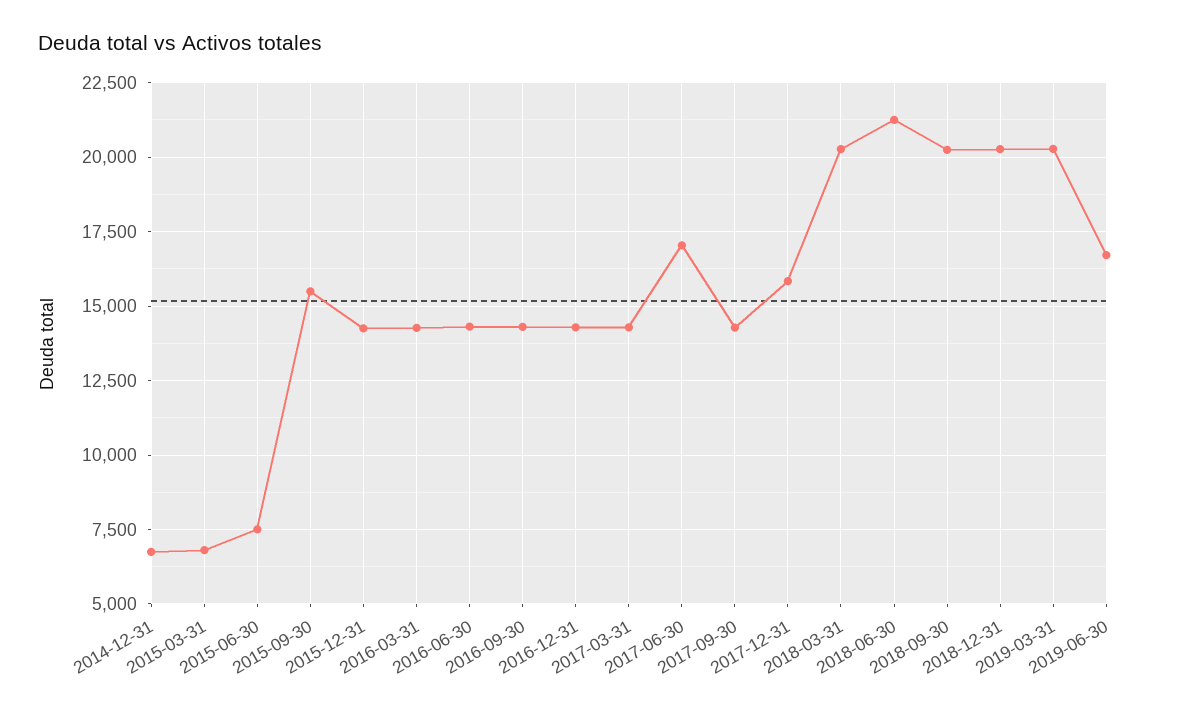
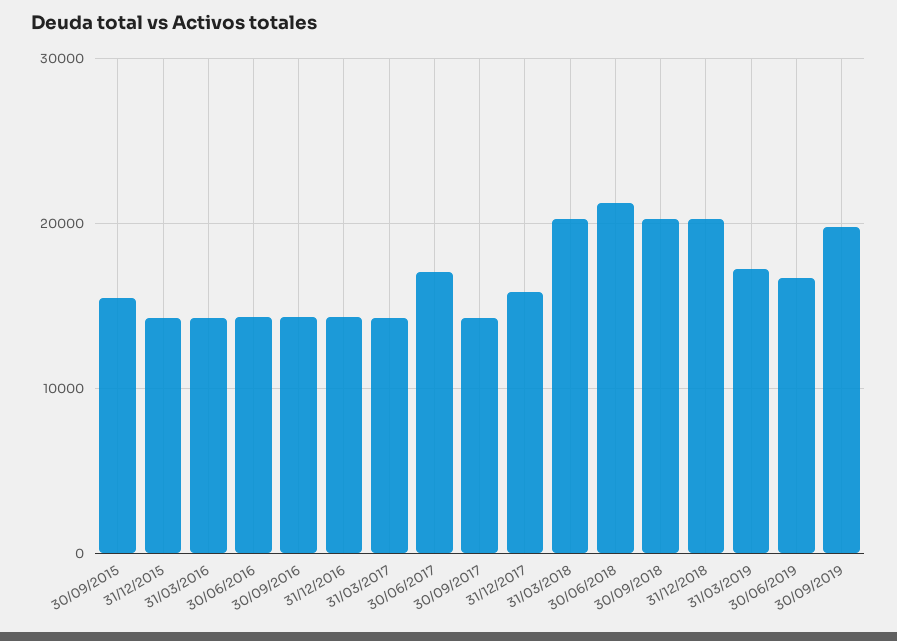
2014-12-31: 6750 -> none
2015-03-31: 6750 -> none
2015-06-30: 7500 -> none
2019-03-31: 20250 -> 17000
30/09/2019: none -> 20000

